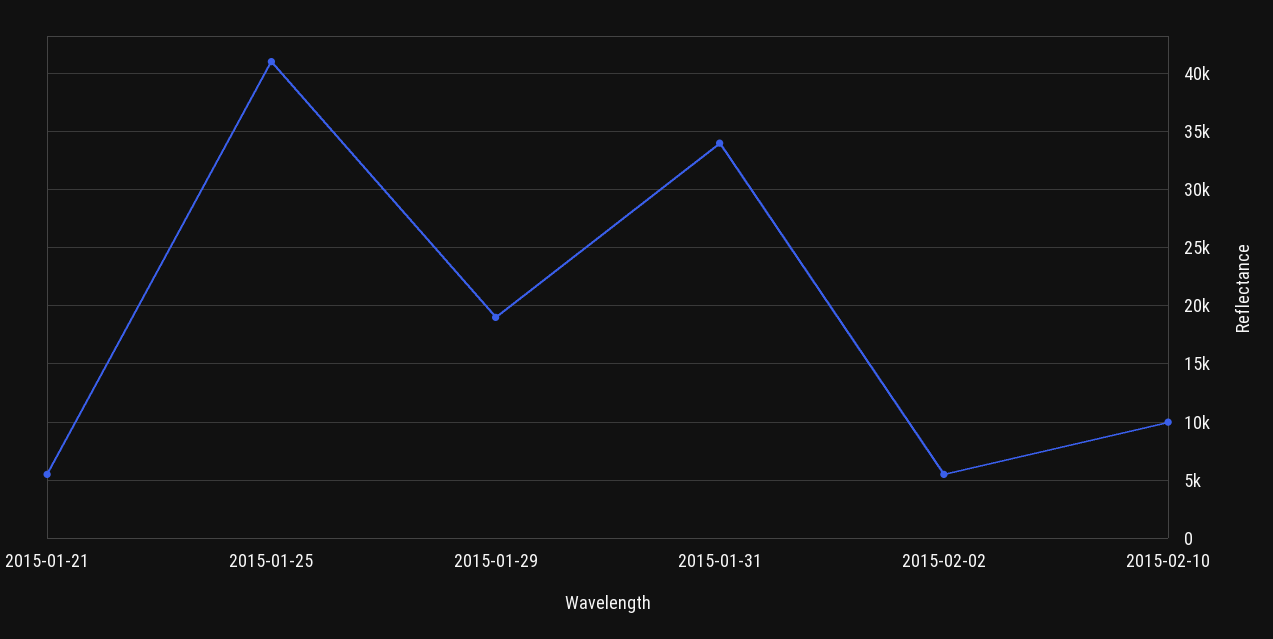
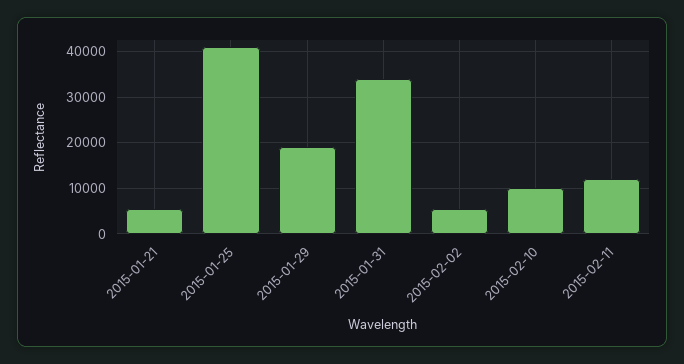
2015-02-11: none -> 12000

